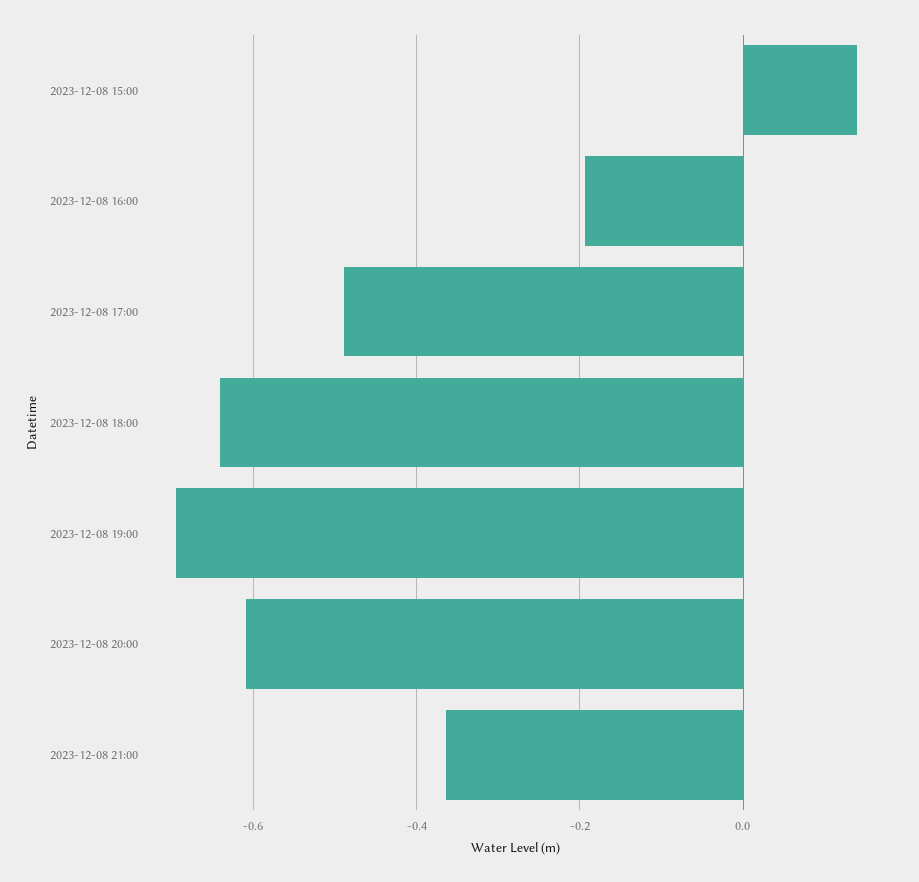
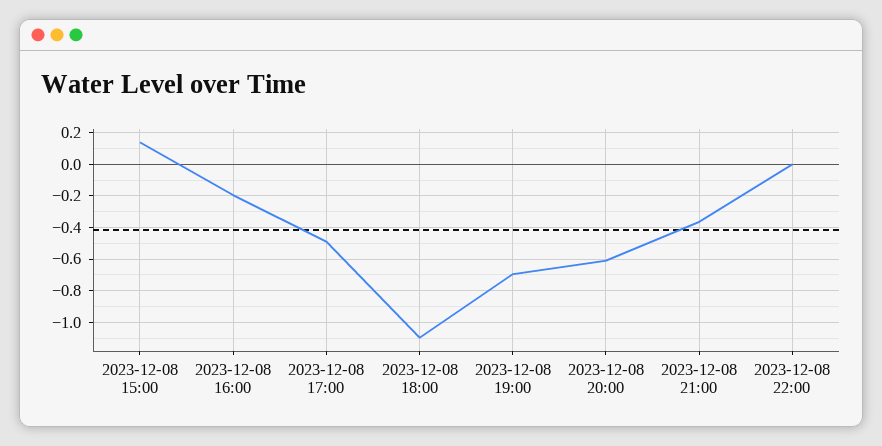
2023-12-08 18:00: -0.64 -> -1.1
2023-12-08 22:00: none -> 0

